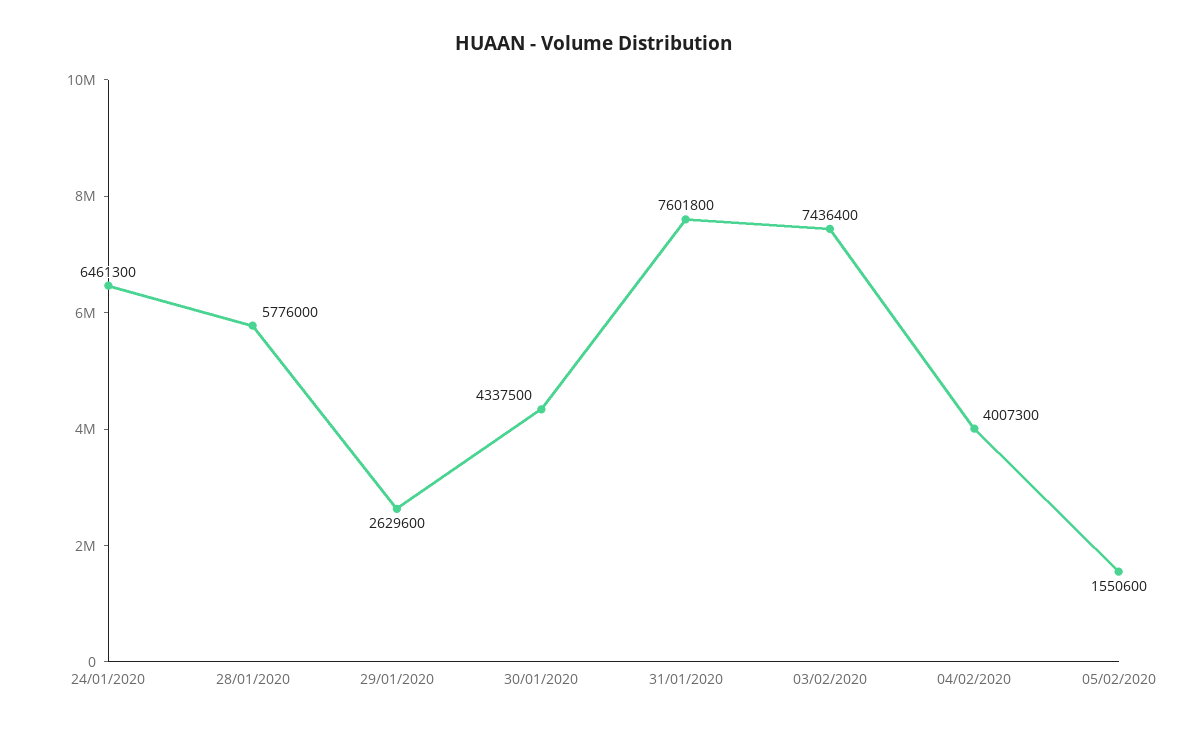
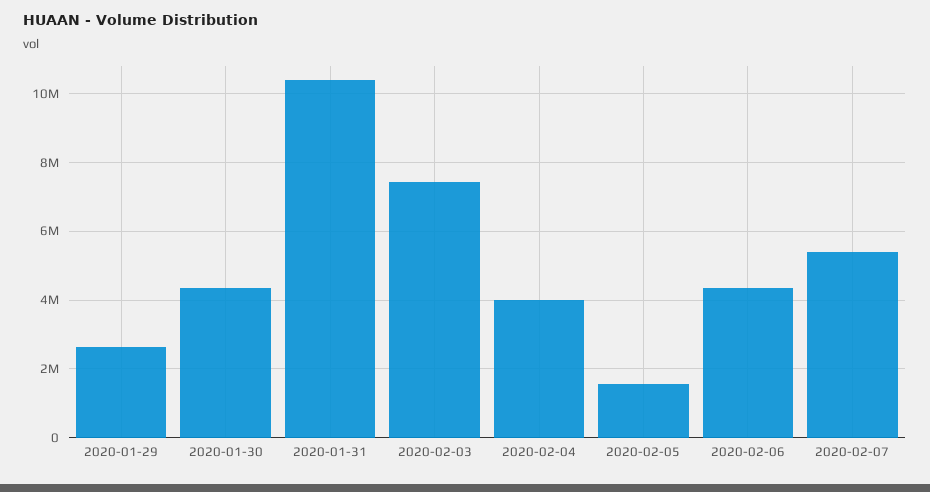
24/01/2020: 6461300 -> none
28/01/2020: 5776000 -> none
31/01/2020: 7601800 -> 10400000
2020-02-06: none -> 4400000
2020-02-07: none -> 5400000

